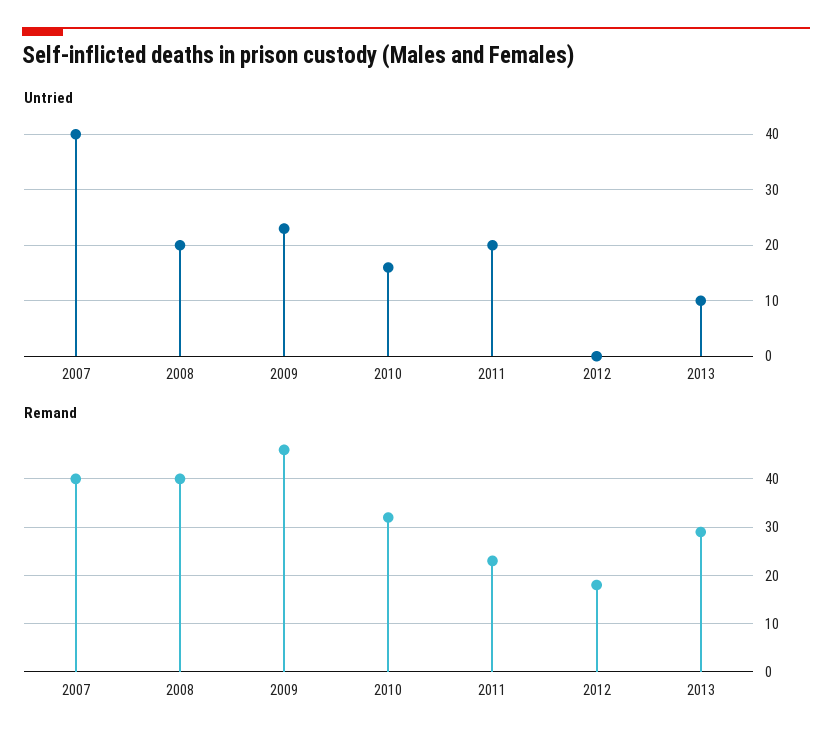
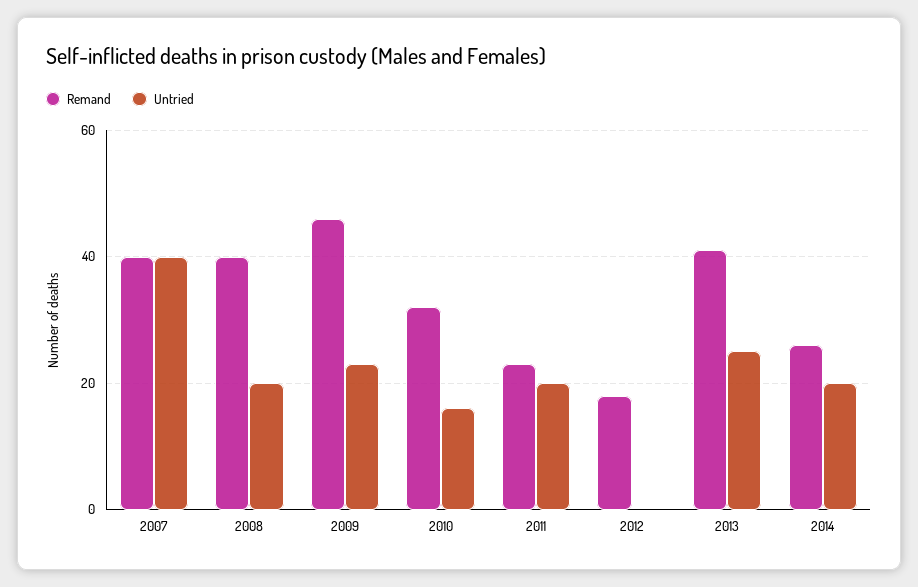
Untried, 2013: 10 -> 25
Remand, 2013: 30 -> 40
Remand, 2014: none -> 25
Untried, 2014: none -> 20

